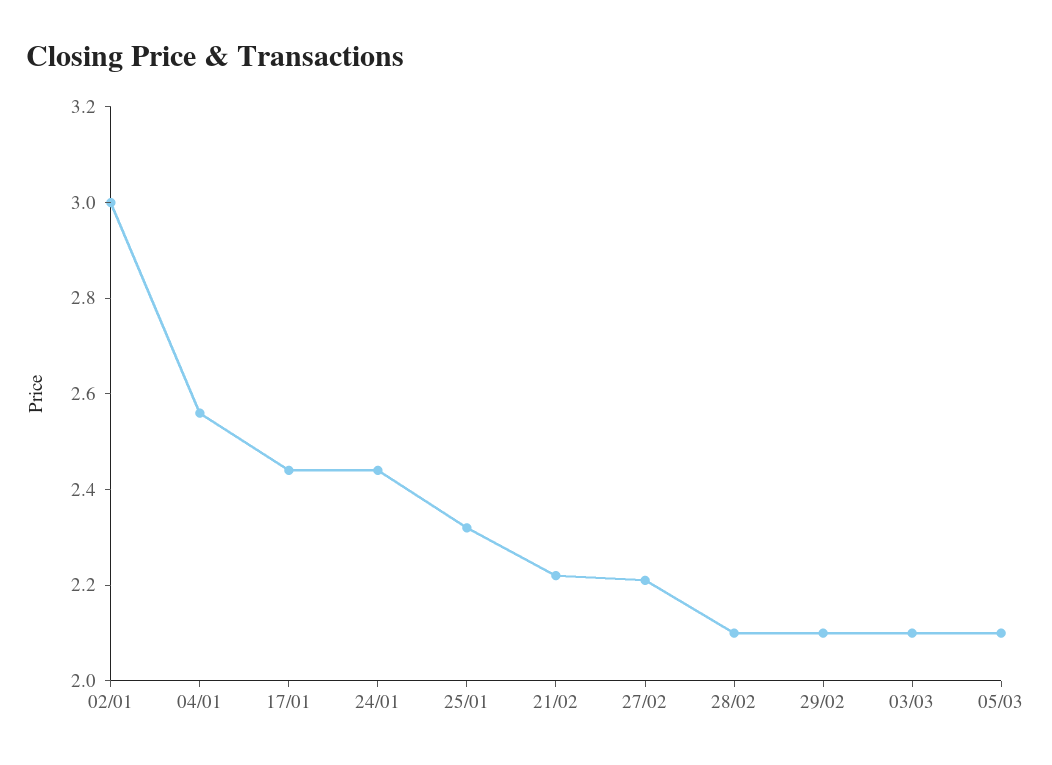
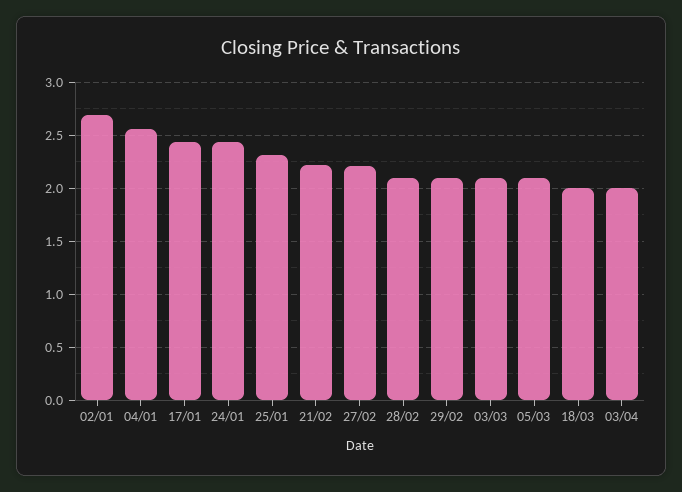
02/01: 3 -> 2.7
18/03: none -> 2
03/04: none -> 2

